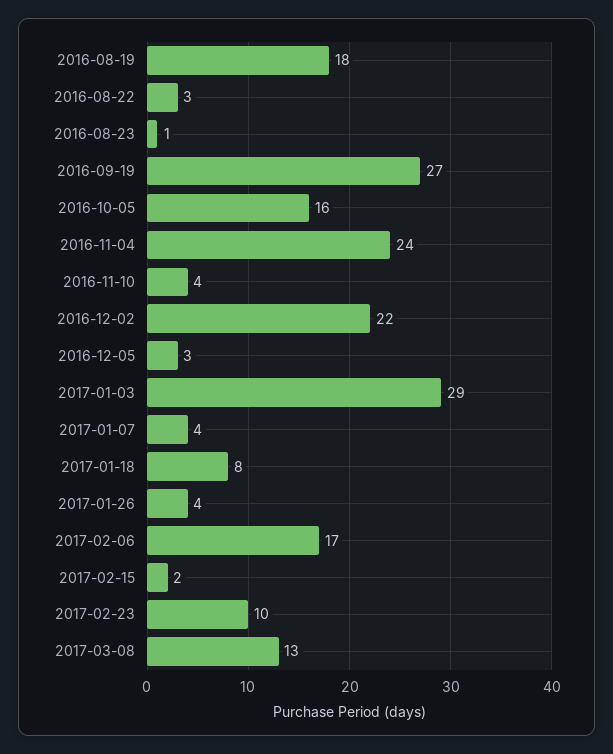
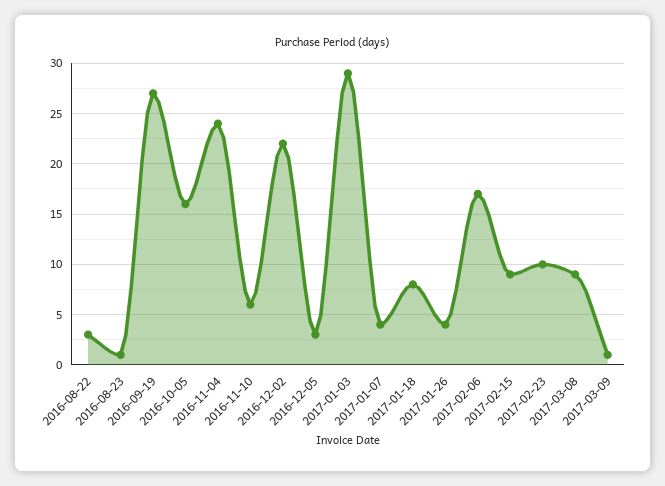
2016-08-19: 18 -> none
2016-11-10: 4 -> 6
2017-02-15: 2 -> 9
2017-03-08: 13 -> 9
2017-03-09: none -> 1

